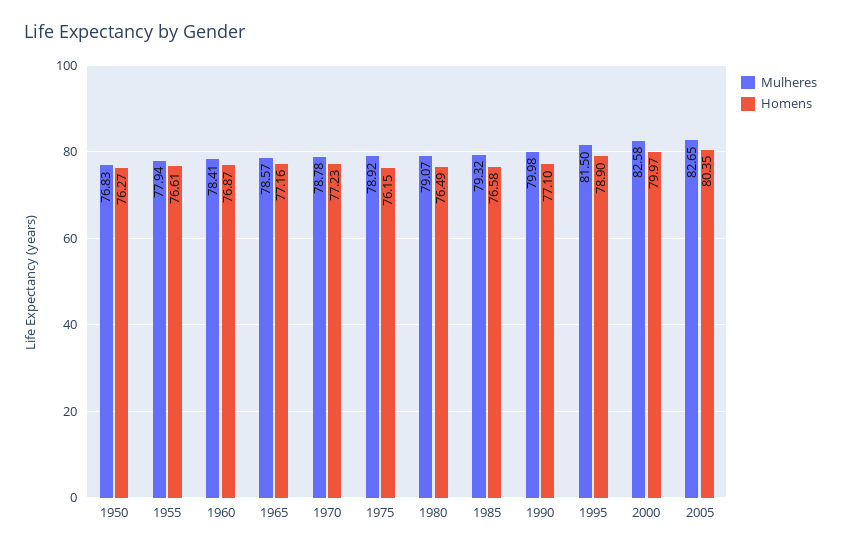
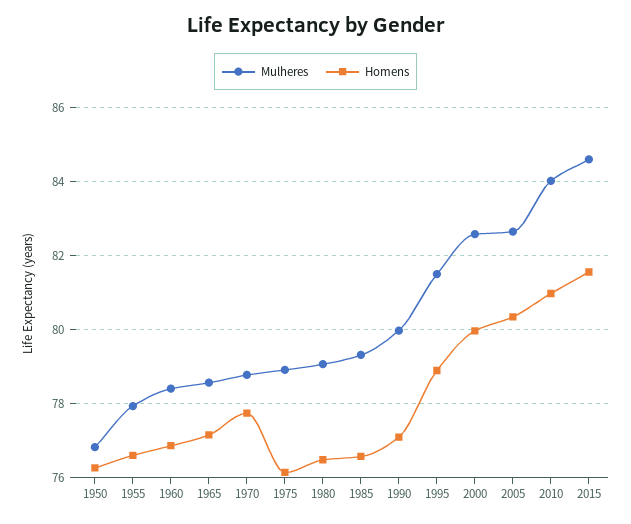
Homens, 1970: 77.23 -> 77.8
Mulheres, 2010: none -> 84
Homens, 2010: none -> 81
Mulheres, 2015: none -> 84.6
Homens, 2015: none -> 81.6

